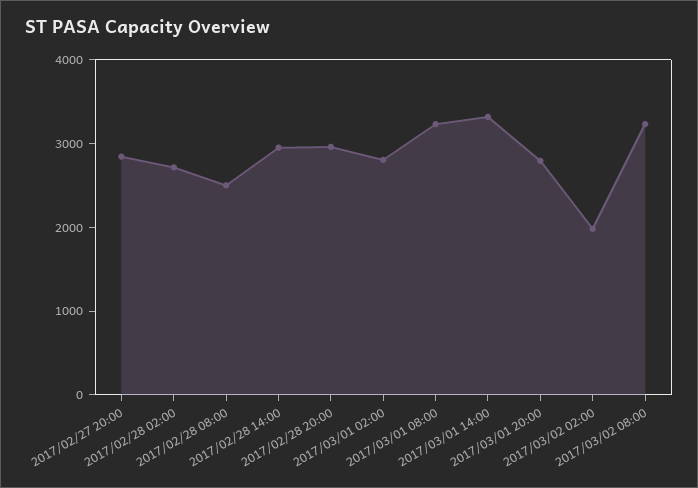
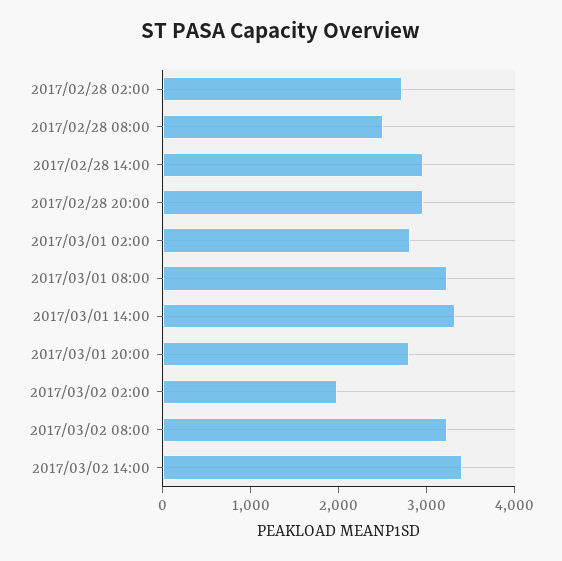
2017/02/27 20:00: 2800 -> none
2017/03/02 14:00: none -> 3400

